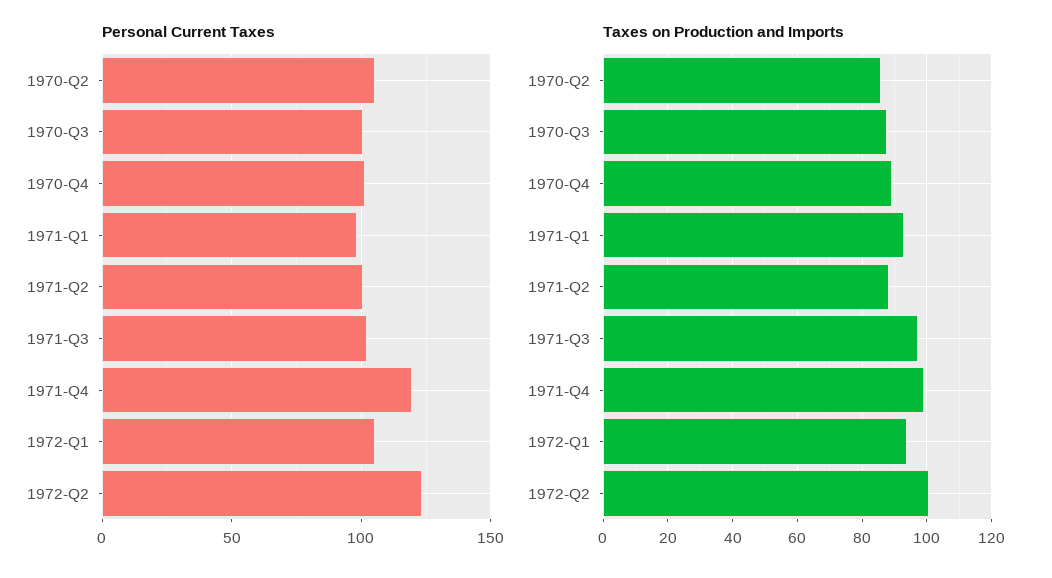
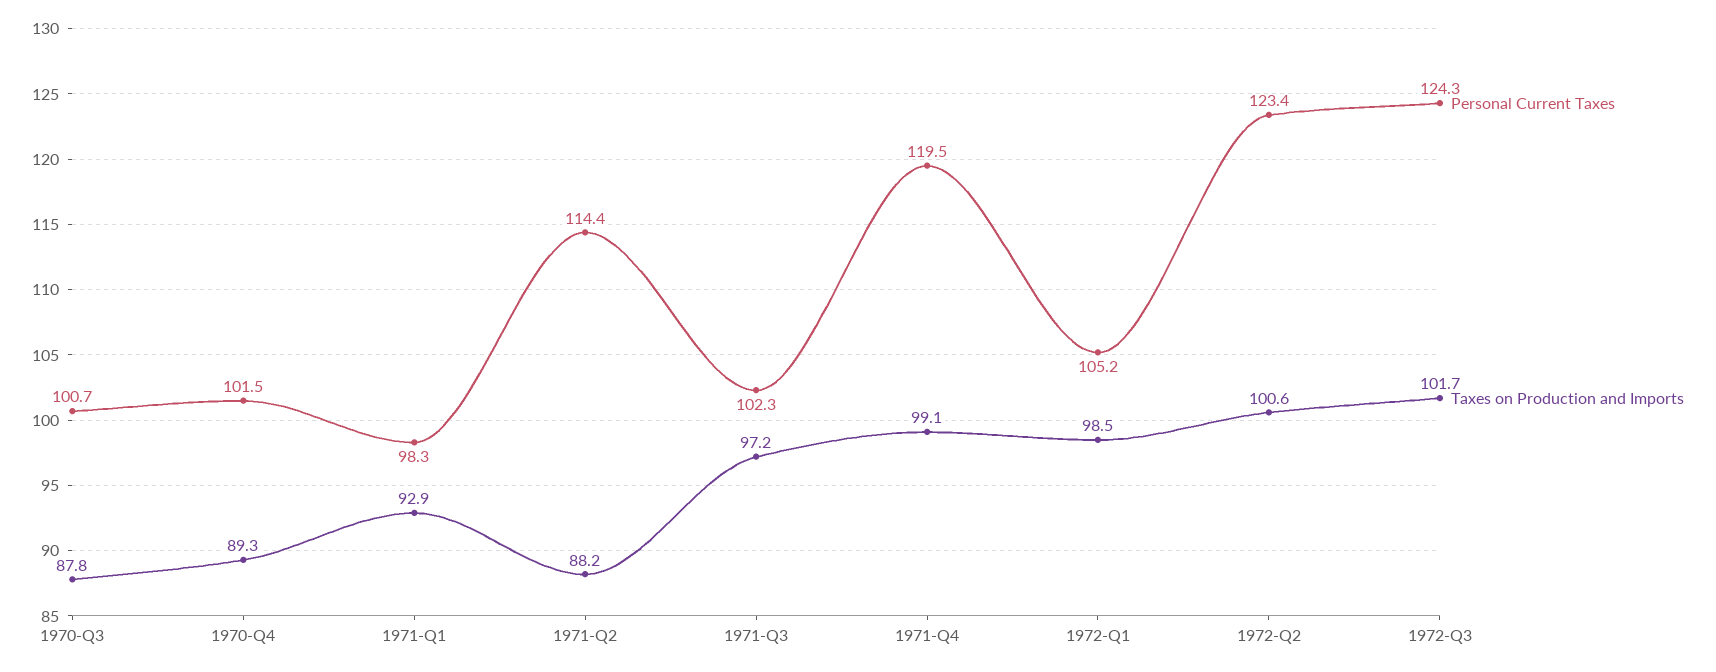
Personal Current Taxes, 1970-Q2: 105 -> none
Personal Current Taxes, 1971-Q2: 100 -> 114.4
Taxes on Production and Imports, 1970-Q2: 86 -> none
Taxes on Production and Imports, 1972-Q1: 94 -> 98.5
Personal Current Taxes, 1972-Q3: none -> 124.3
Taxes on Production and Imports, 1972-Q3: none -> 101.7

